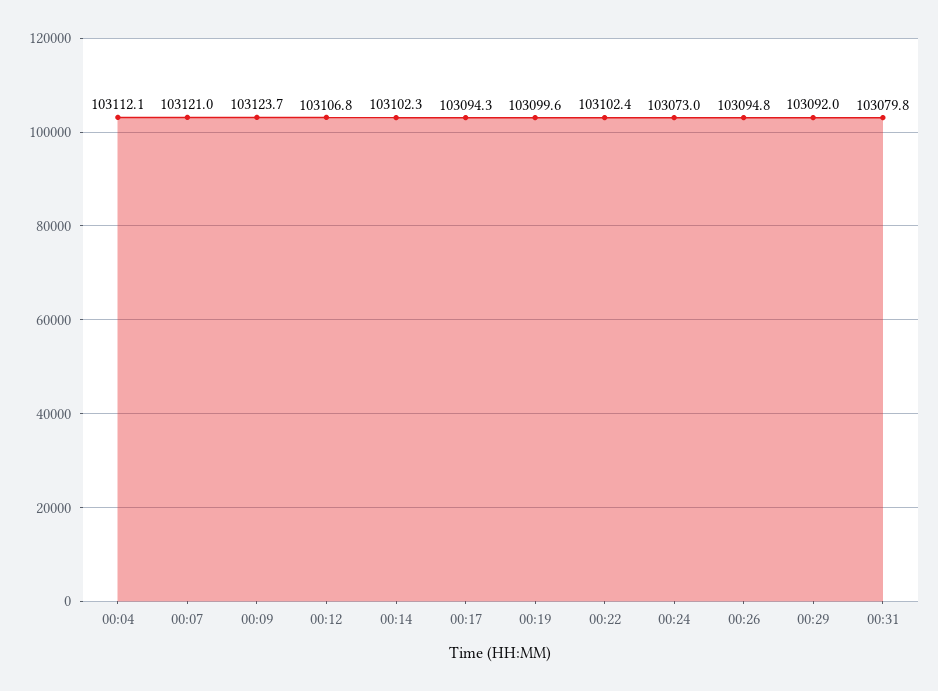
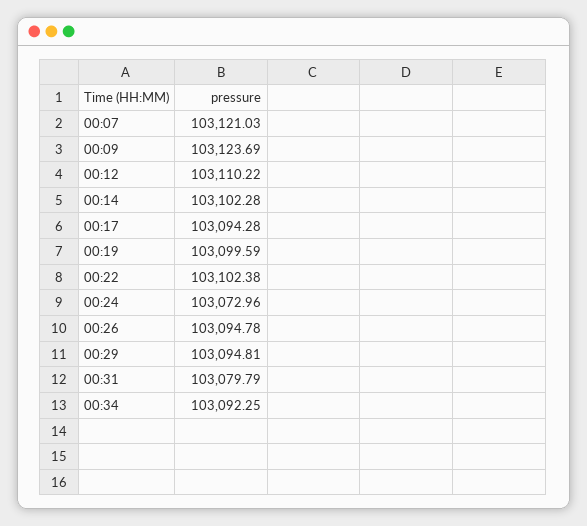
00:04: 103112.1 -> none
00:12: 103106.8 -> 103110.22
00:29: 103092 -> 103094.81
00:34: none -> 103092.25

